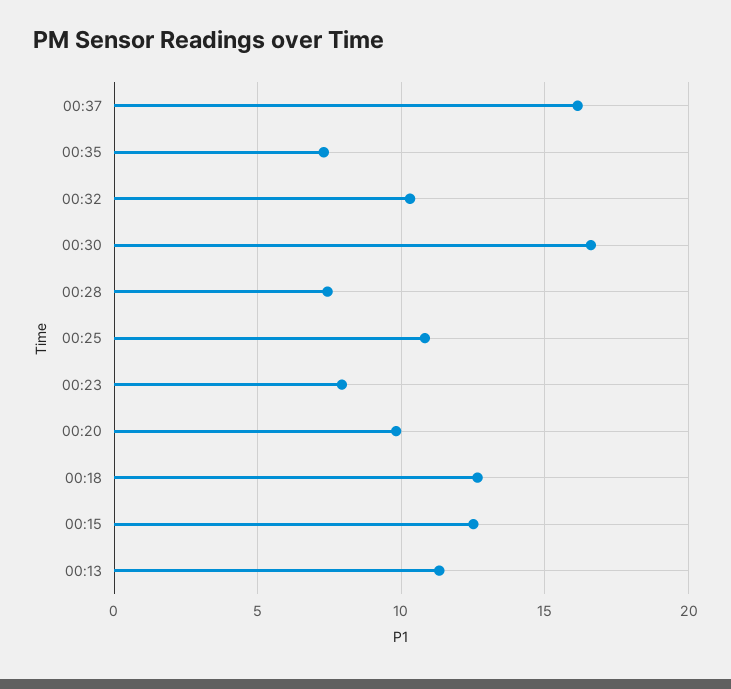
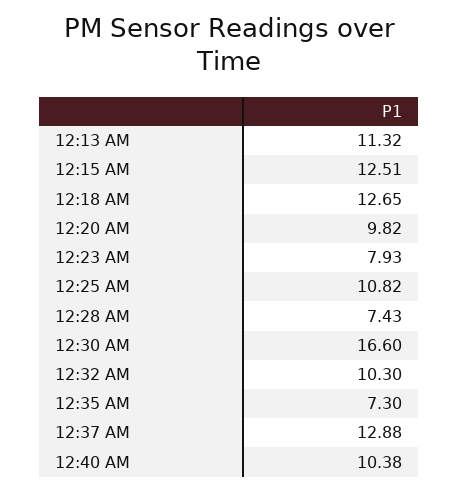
00:37: 16 -> 12.88
12:40 AM: none -> 10.38

